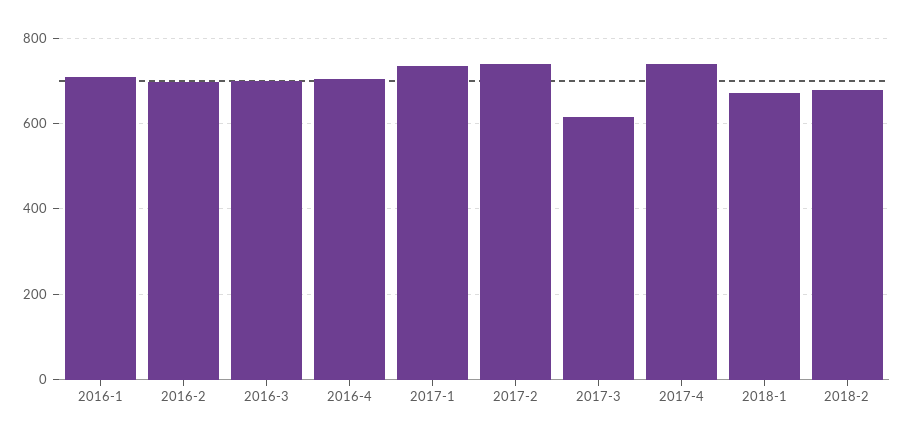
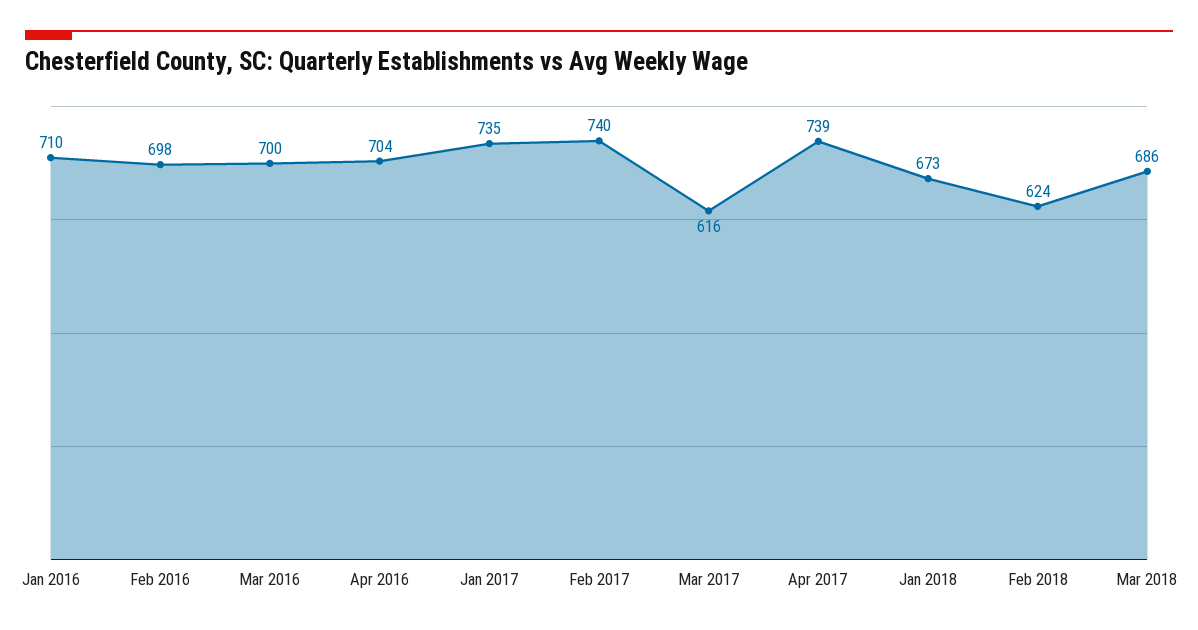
2018-2: 680 -> 624
Mar 2018: none -> 686

